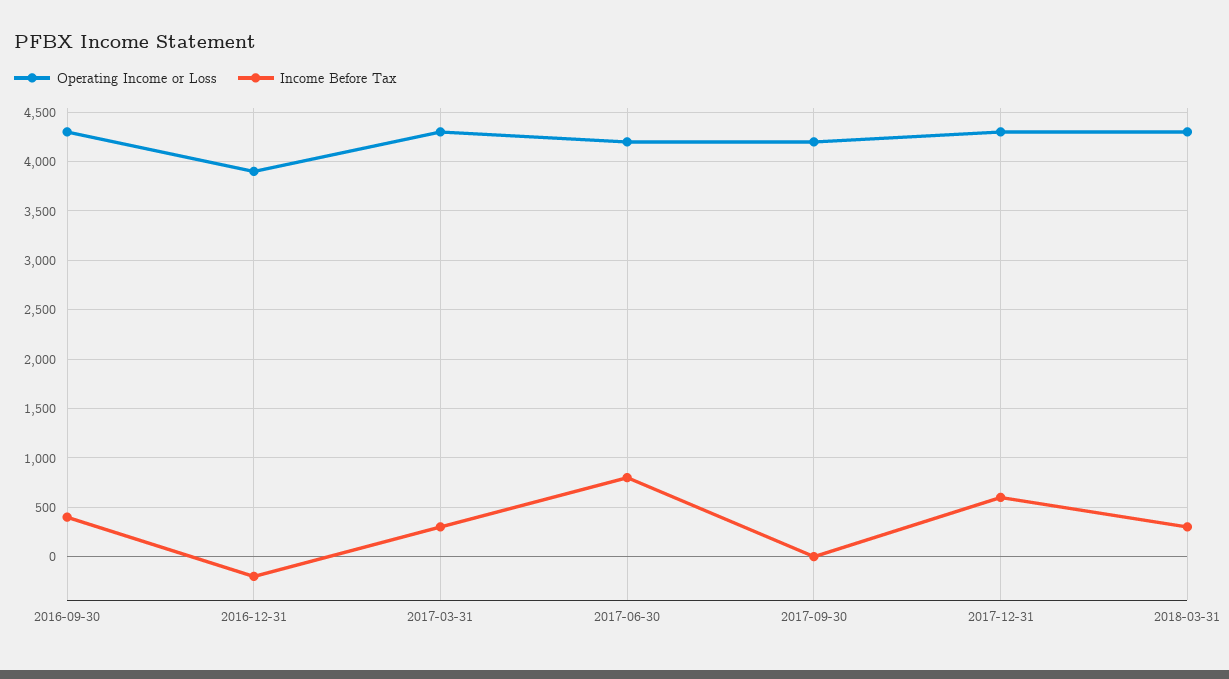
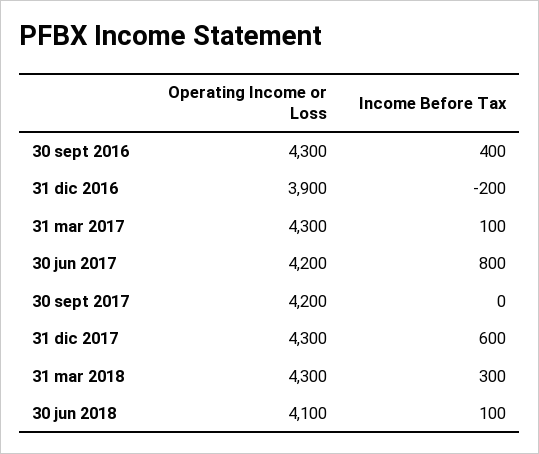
Income Before Tax, 2017-03-31: 300 -> 100
Operating Income or Loss, 30 jun 2018: none -> 4100
Income Before Tax, 30 jun 2018: none -> 100

